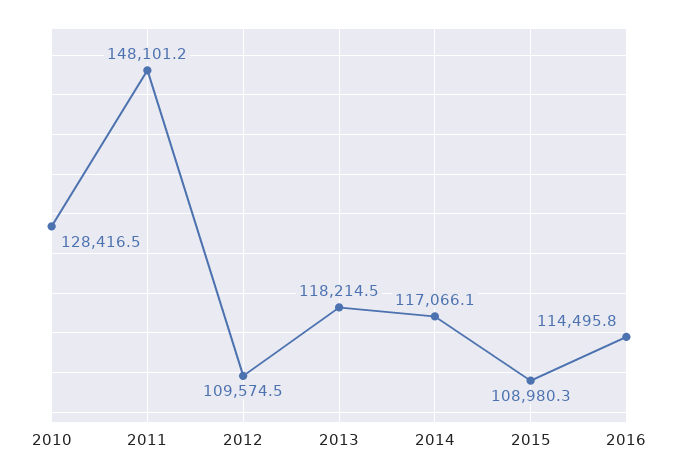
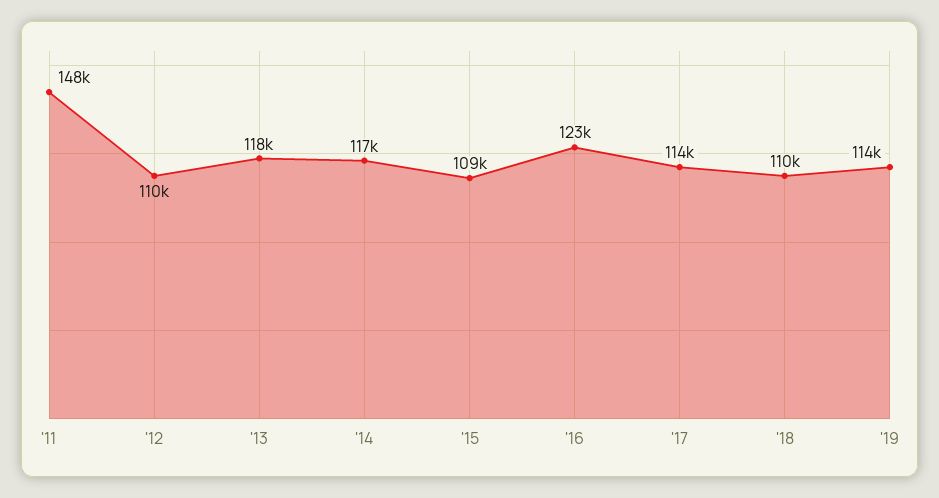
2010: 128416.5 -> none
2016: 114495.8 -> 123000
'17: none -> 114000
'18: none -> 110000
'19: none -> 114000

